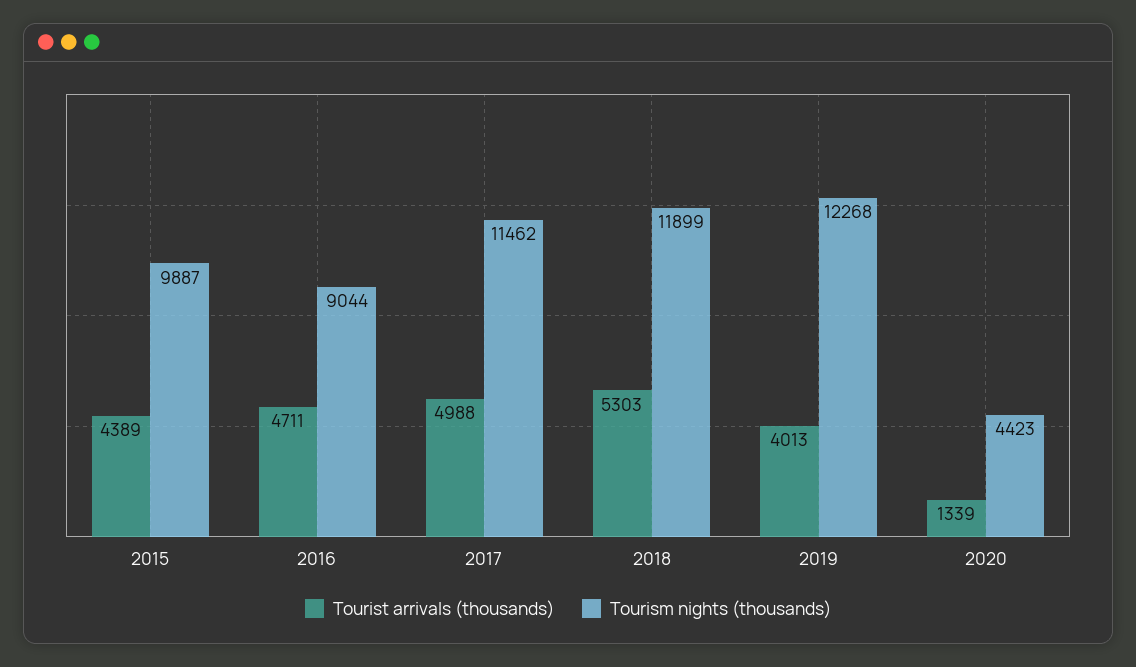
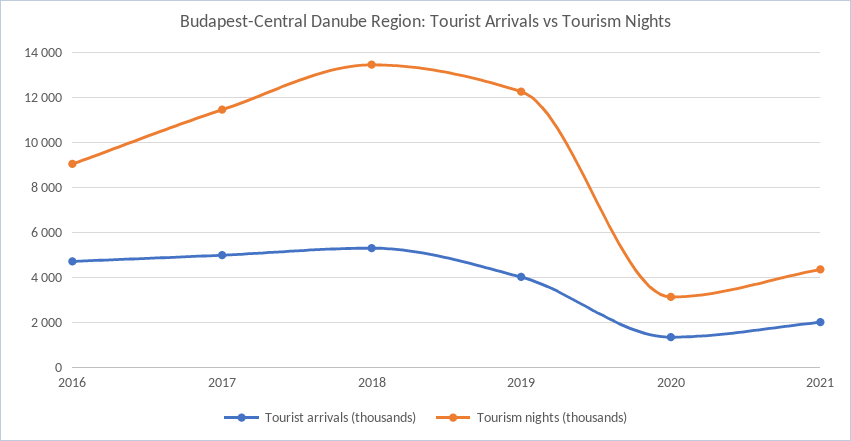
Tourist arrivals (thousands), 2015: 4389 -> none
Tourism nights (thousands), 2015: 9887 -> none
Tourism nights (thousands), 2018: 11899 -> 13500
Tourism nights (thousands), 2020: 4423 -> 3000
Tourist arrivals (thousands), 2021: none -> 2000
Tourism nights (thousands), 2021: none -> 4500

